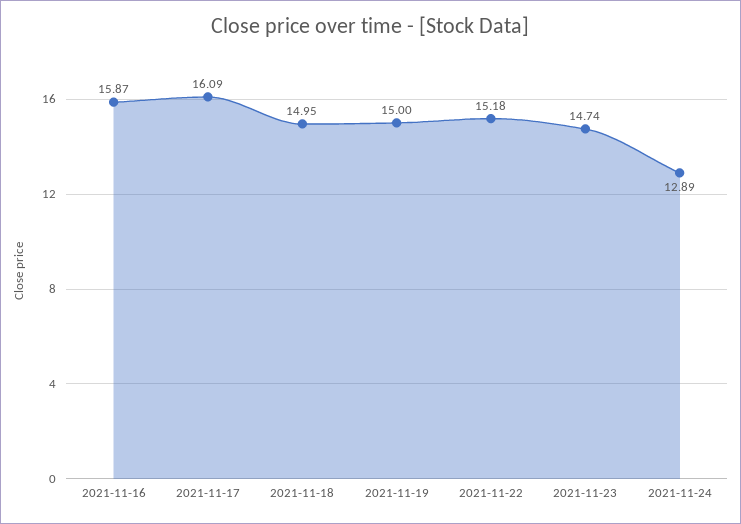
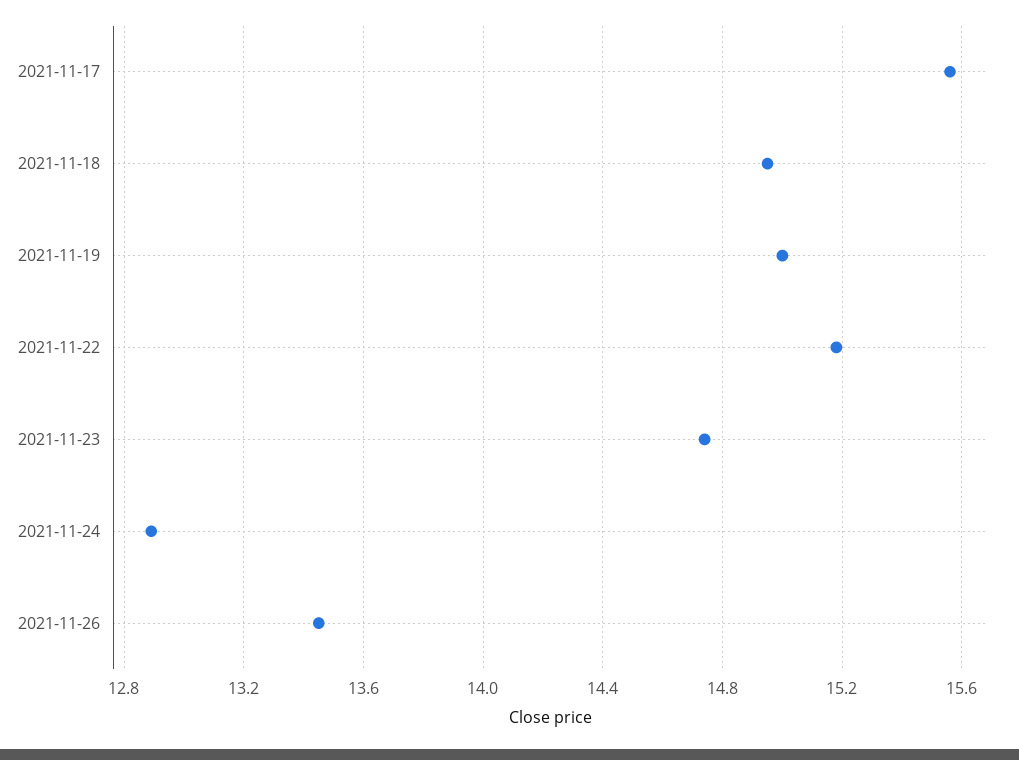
2021-11-16: 15.87 -> none
2021-11-17: 16.09 -> 15.55
2021-11-26: none -> 13.45

